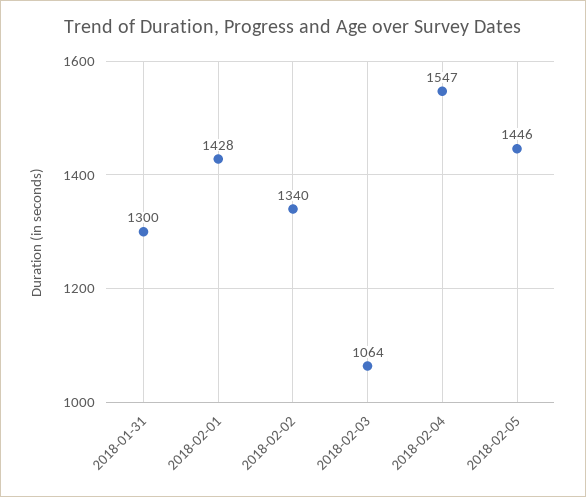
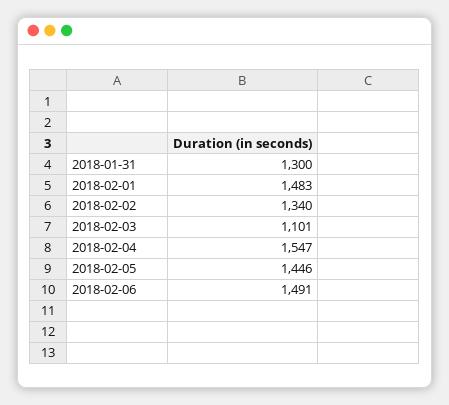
2018-02-01: 1428 -> 1483
2018-02-03: 1064 -> 1101
2018-02-06: none -> 1491

